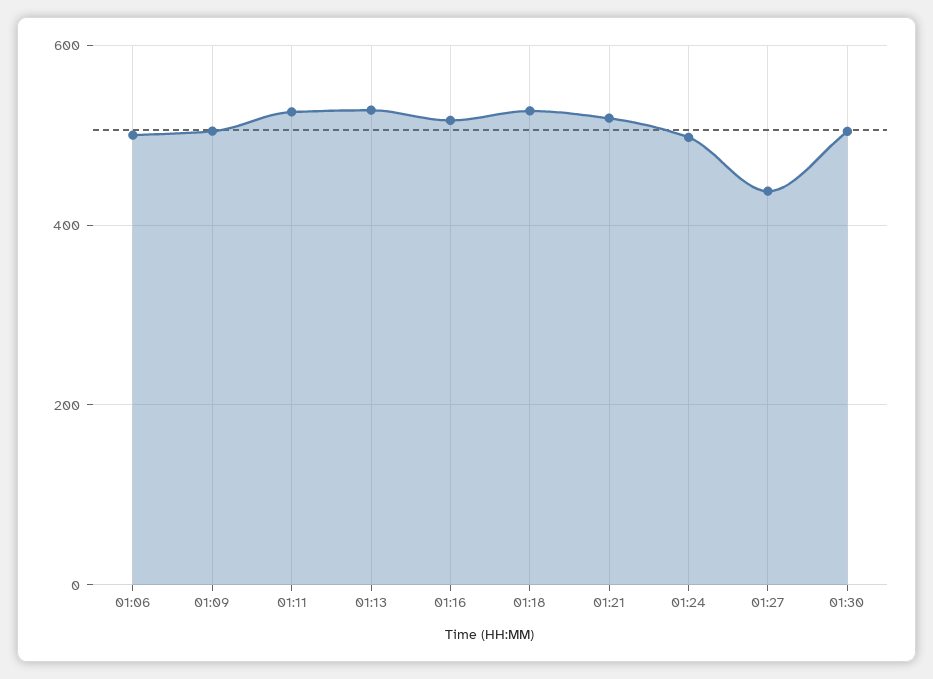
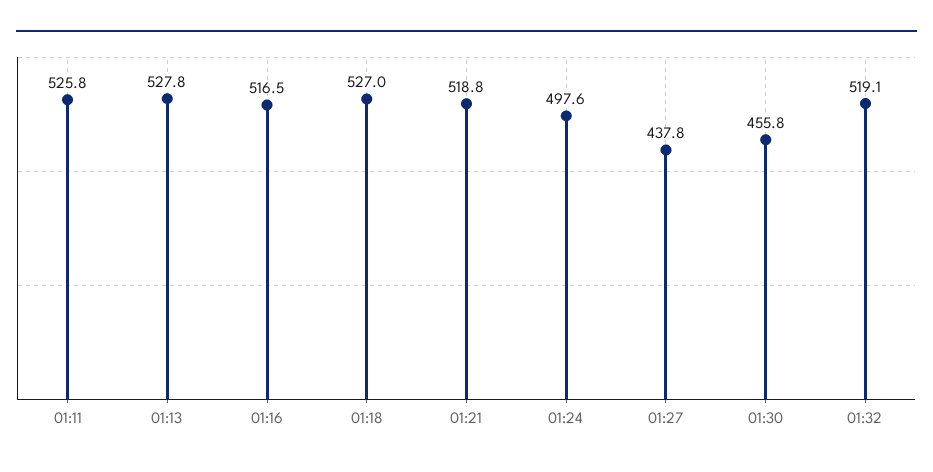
01:06: 500 -> none
01:09: 500 -> none
01:30: 500 -> 455.8
01:32: none -> 519.1

